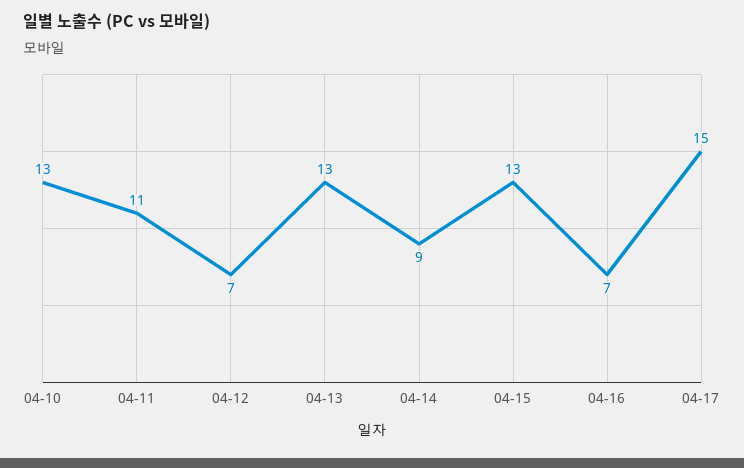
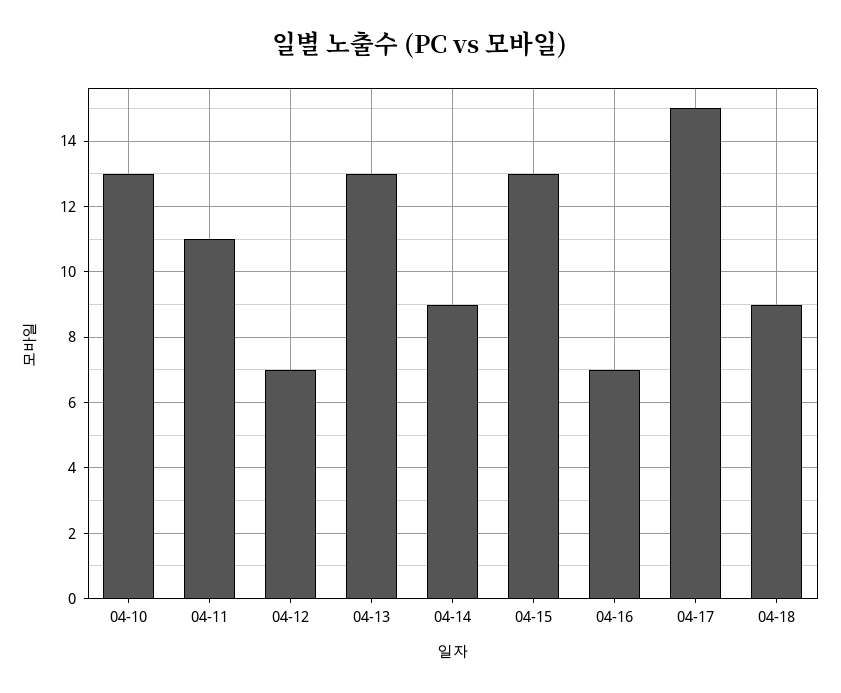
04-18: none -> 9

